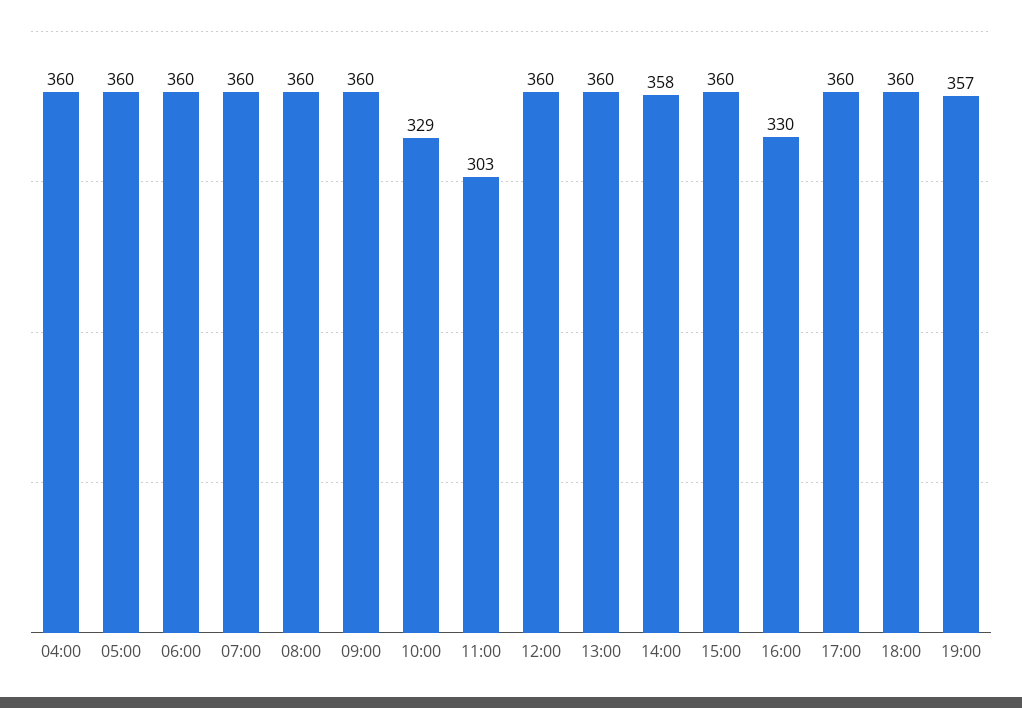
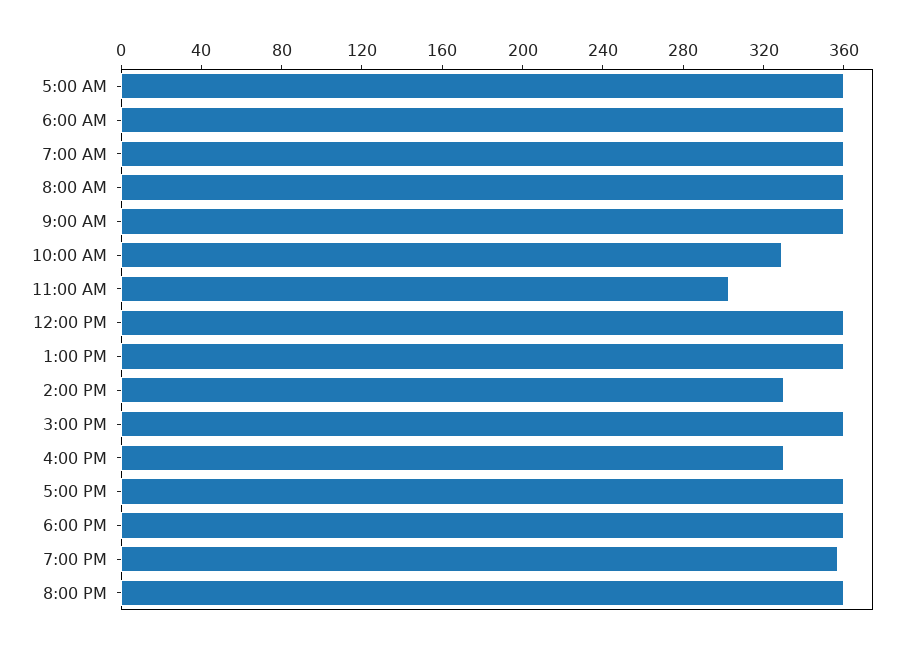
04:00: 360 -> none
14:00: 358 -> 330
8:00 PM: none -> 360

